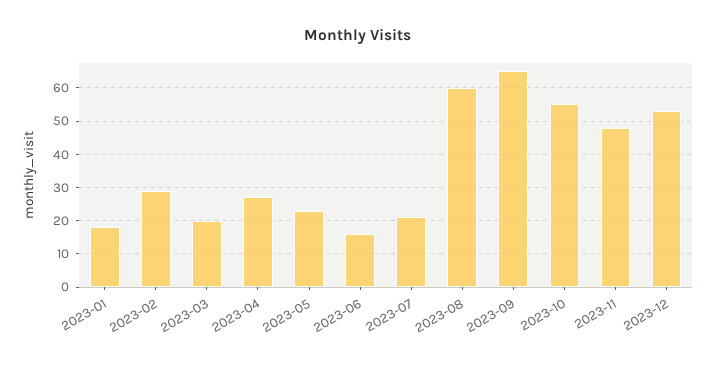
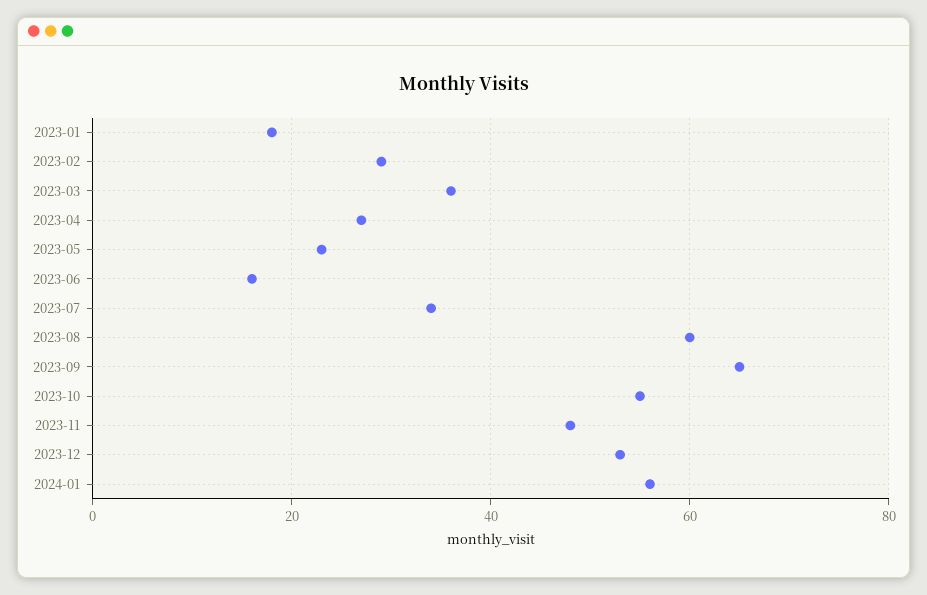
2023-03: 20 -> 35
2023-07: 20 -> 35
2024-01: none -> 55

